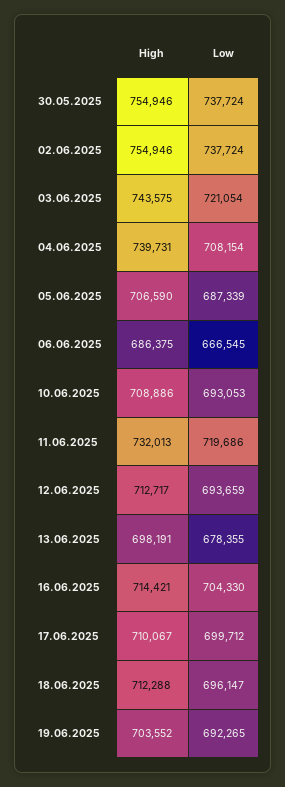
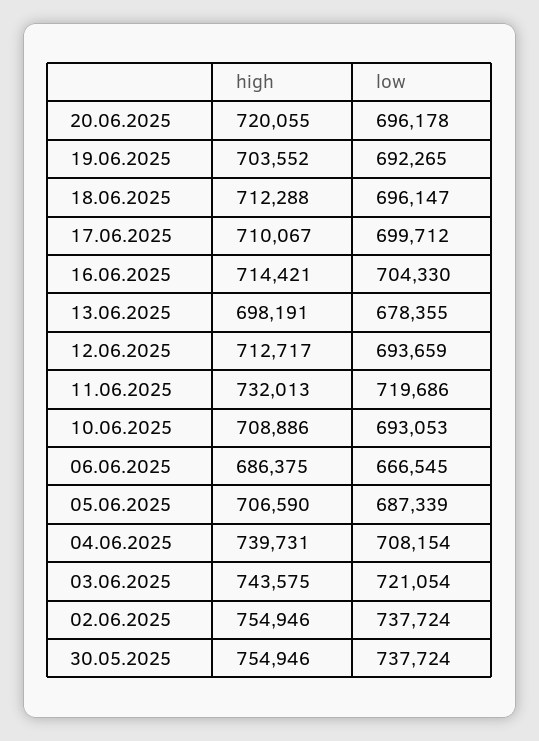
High, 20.06.2025: none -> 720055
Low, 20.06.2025: none -> 696178

